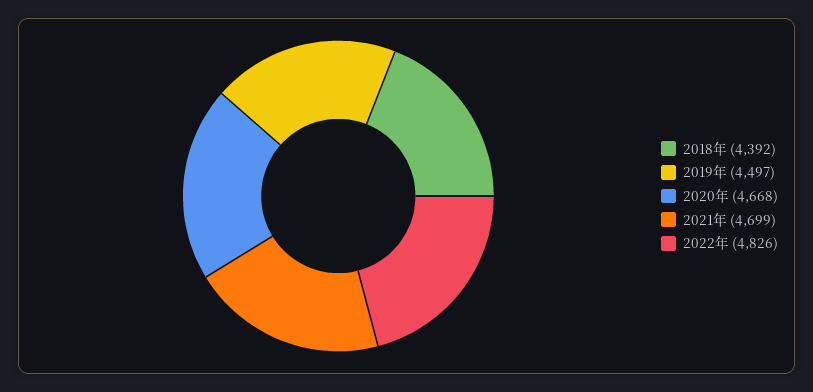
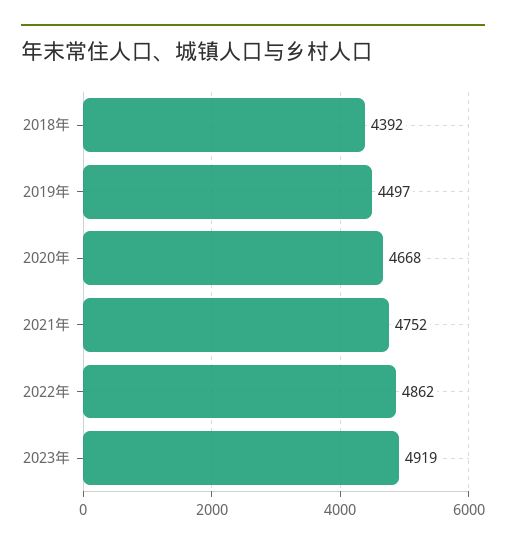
2021年: 4699 -> 4752
2022年: 4826 -> 4862
2023年: none -> 4919

